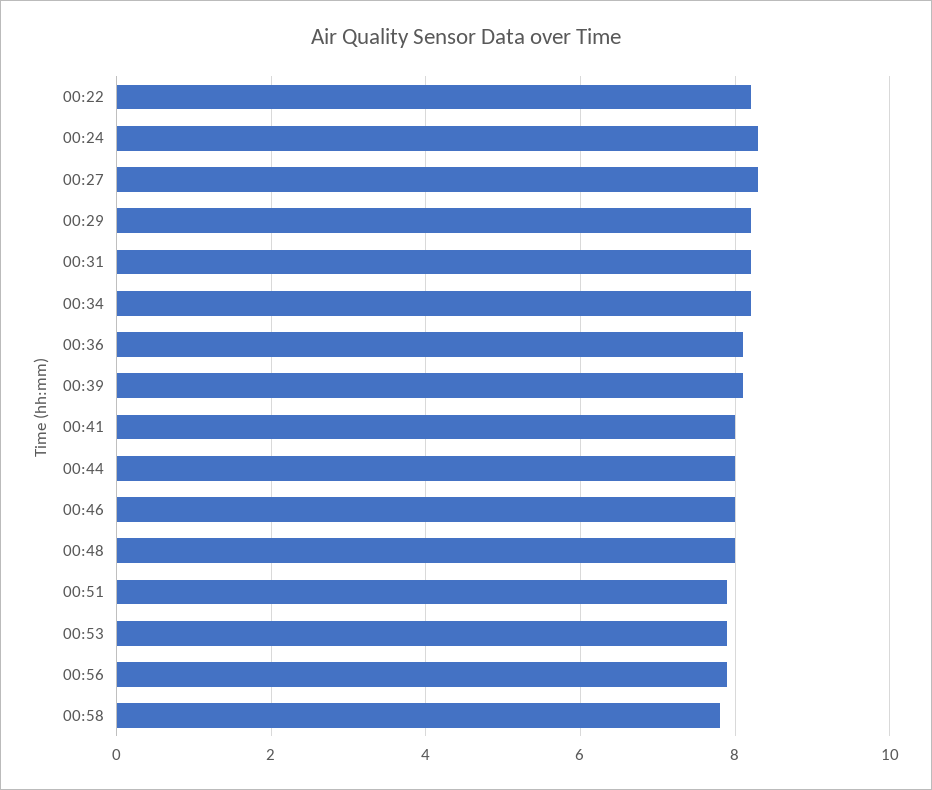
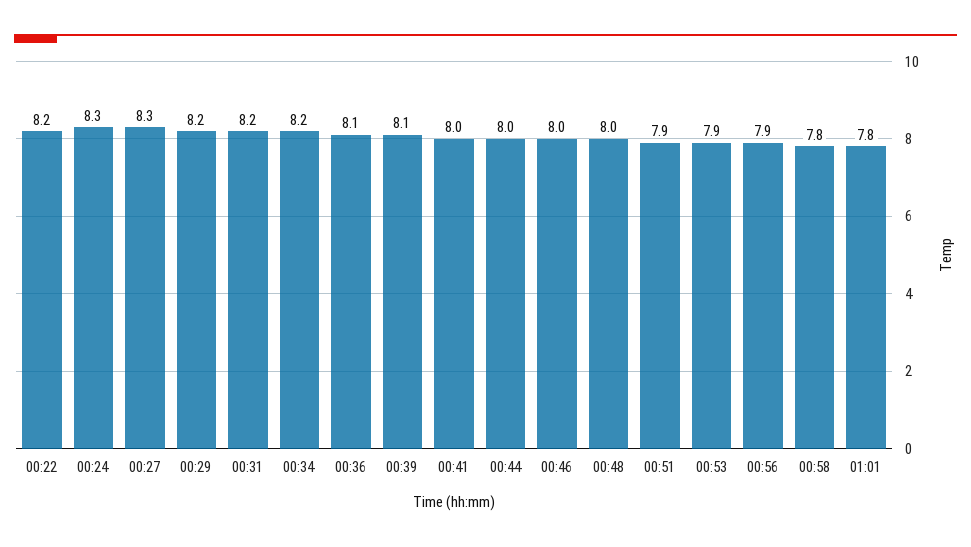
01:01: none -> 7.8

